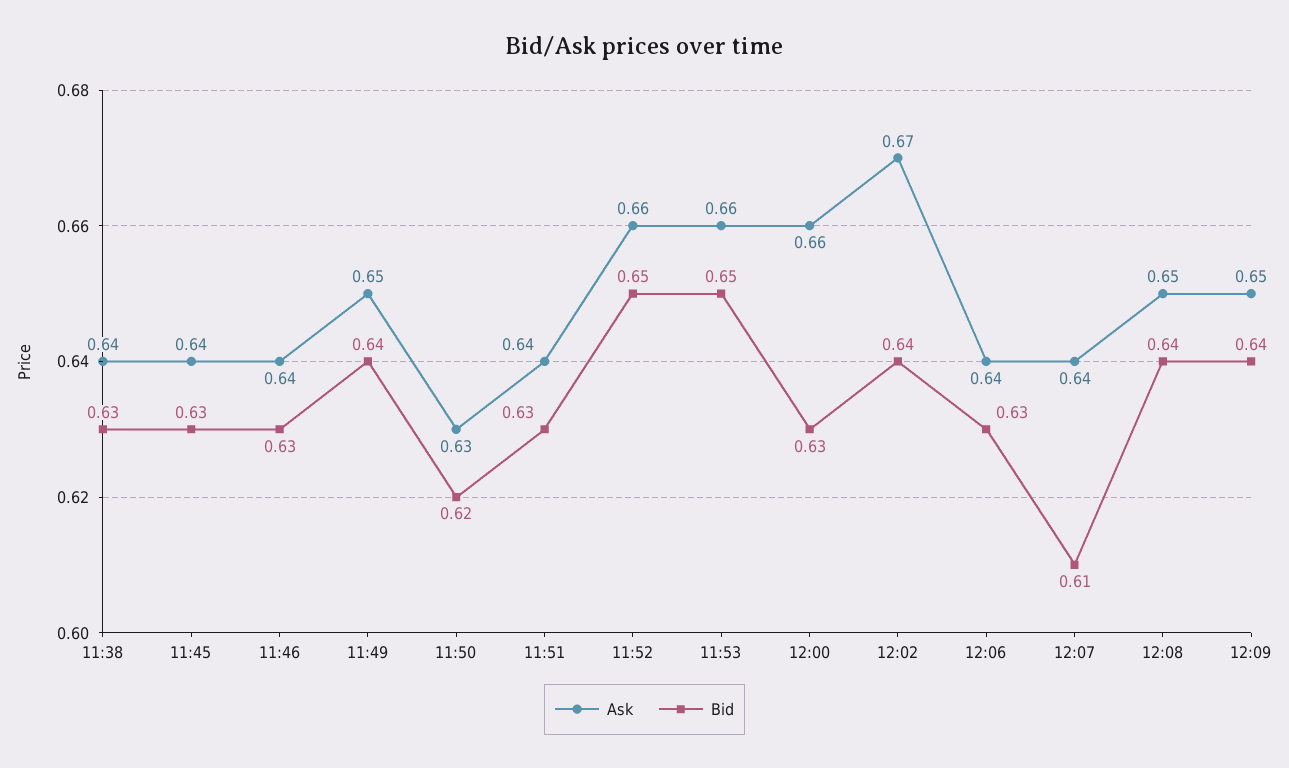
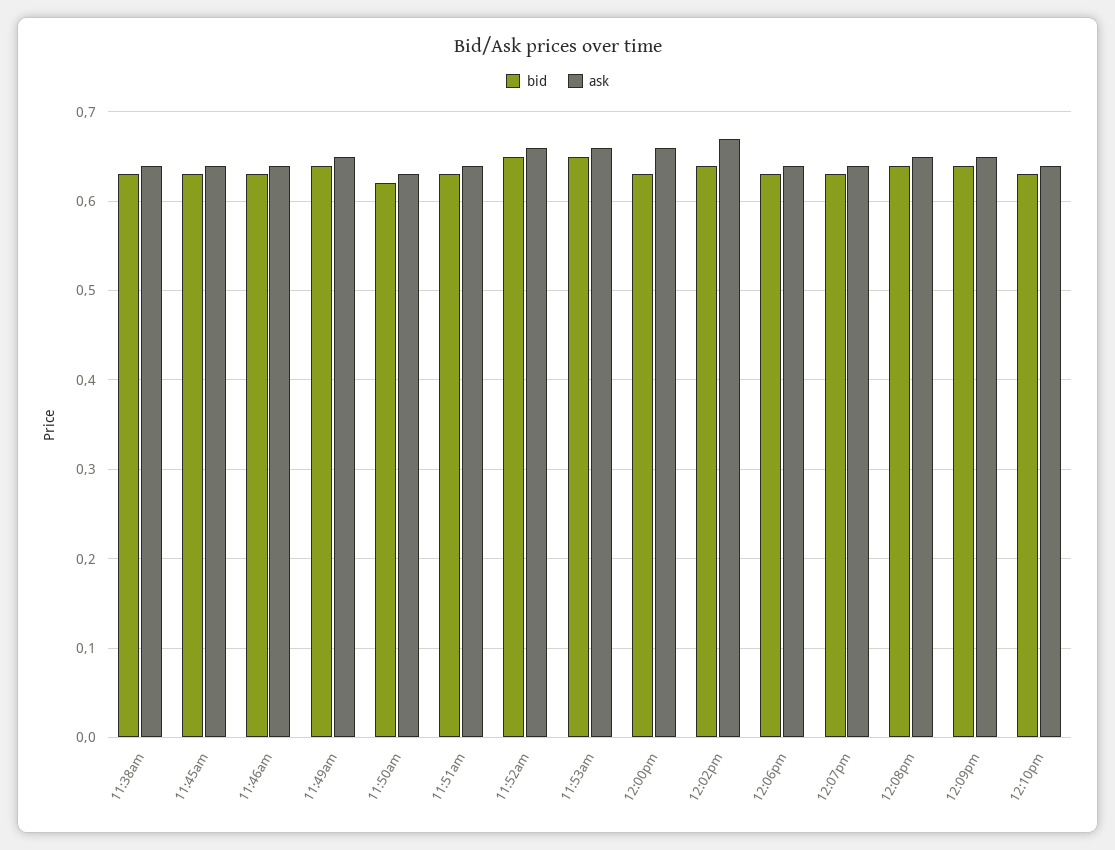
Bid, 12:07: 0.61 -> 0.63
Bid, 12:10pm: none -> 0.63
Ask, 12:10pm: none -> 0.64

